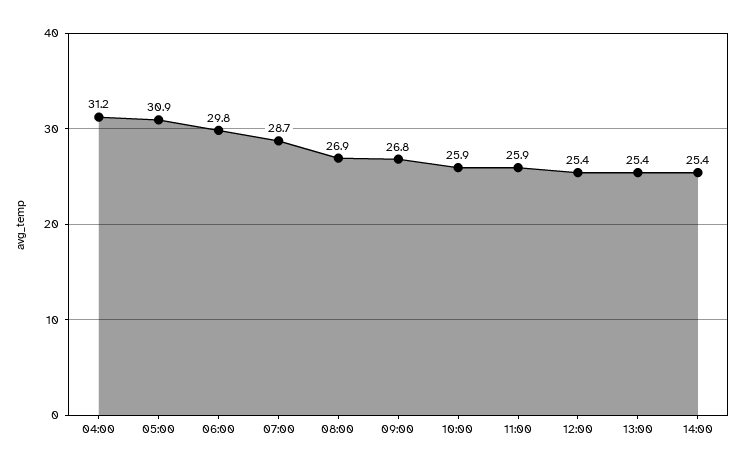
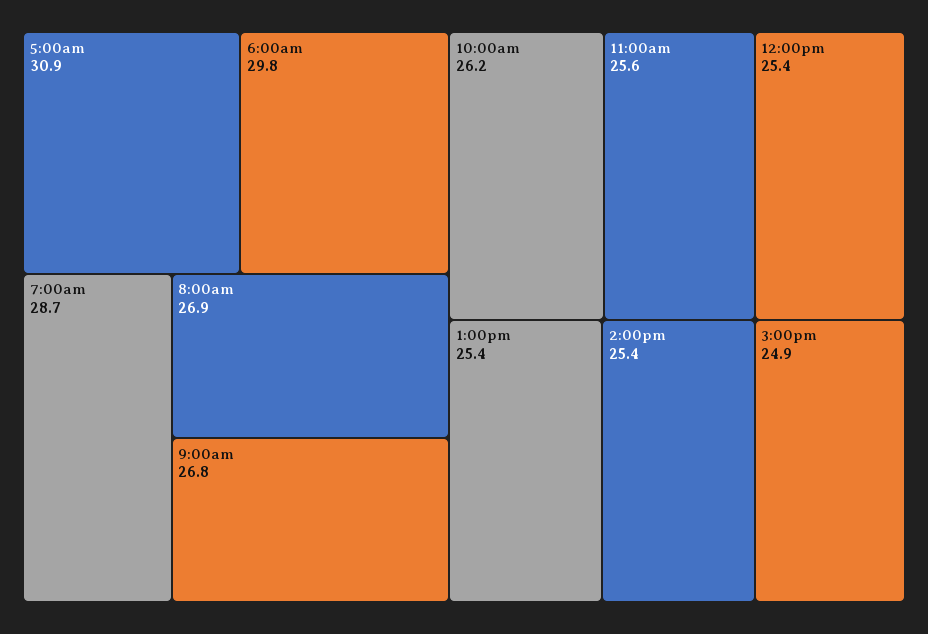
04:00: 31.2 -> none
10:00: 25.9 -> 26.2
11:00: 25.9 -> 25.6
3:00pm: none -> 24.9

